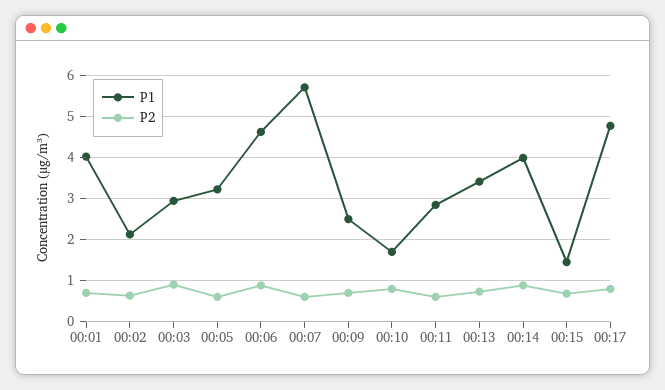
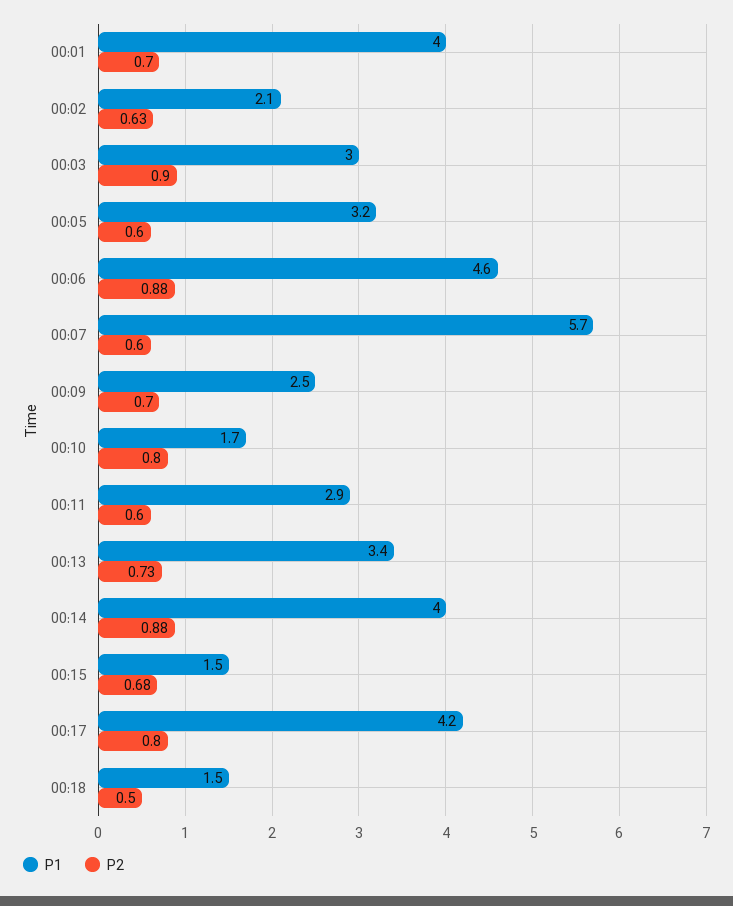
P1, 00:17: 4.8 -> 4.2
P1, 00:18: none -> 1.5
P2, 00:18: none -> 0.5

